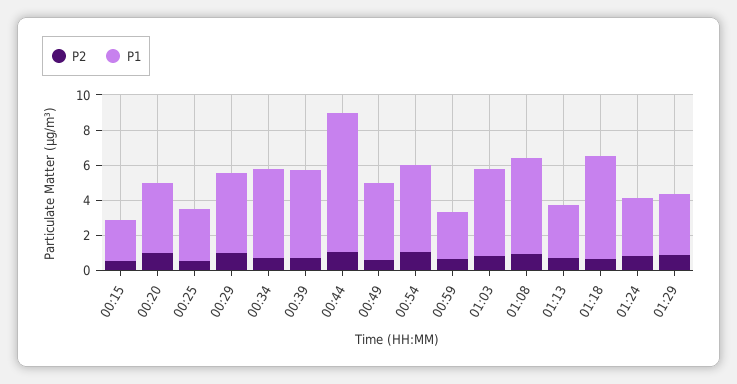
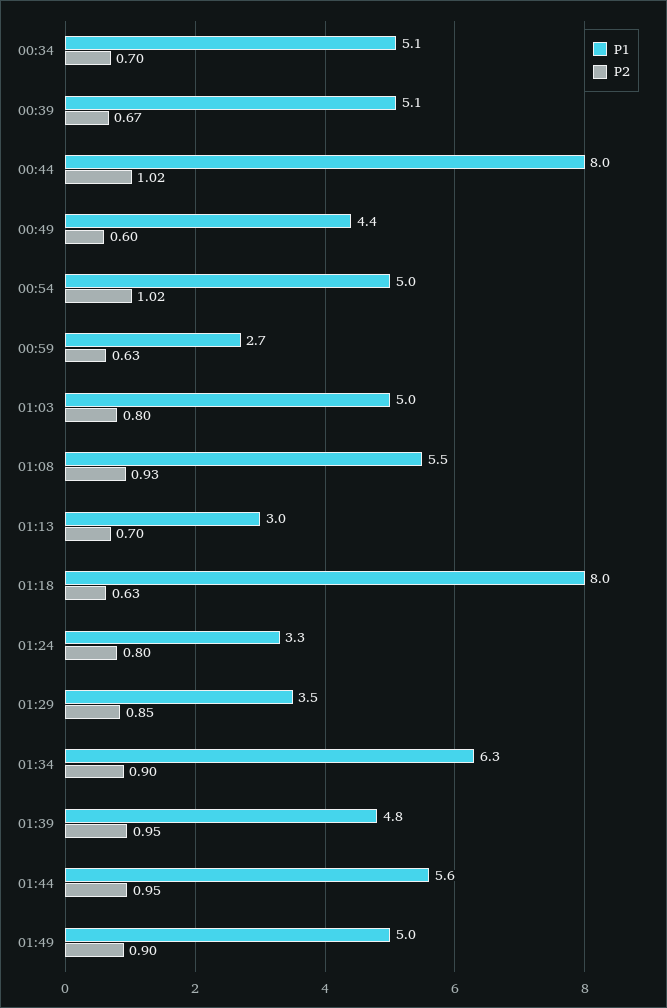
P2, 00:15: 0.5 -> none
P1, 00:15: 2.5 -> none
P2, 00:20: 1 -> none
P1, 00:20: 4 -> none
P2, 00:25: 0.5 -> none
P1, 00:25: 3 -> none
P2, 00:29: 1 -> none
P1, 00:29: 4.5 -> none
P1, 01:18: 6 -> 8
P1, 01:34: none -> 6.3
P2, 01:34: none -> 0.9
P1, 01:39: none -> 4.8
P2, 01:39: none -> 0.95
P1, 01:44: none -> 5.6
P2, 01:44: none -> 0.95
P1, 01:49: none -> 5
P2, 01:49: none -> 0.9

